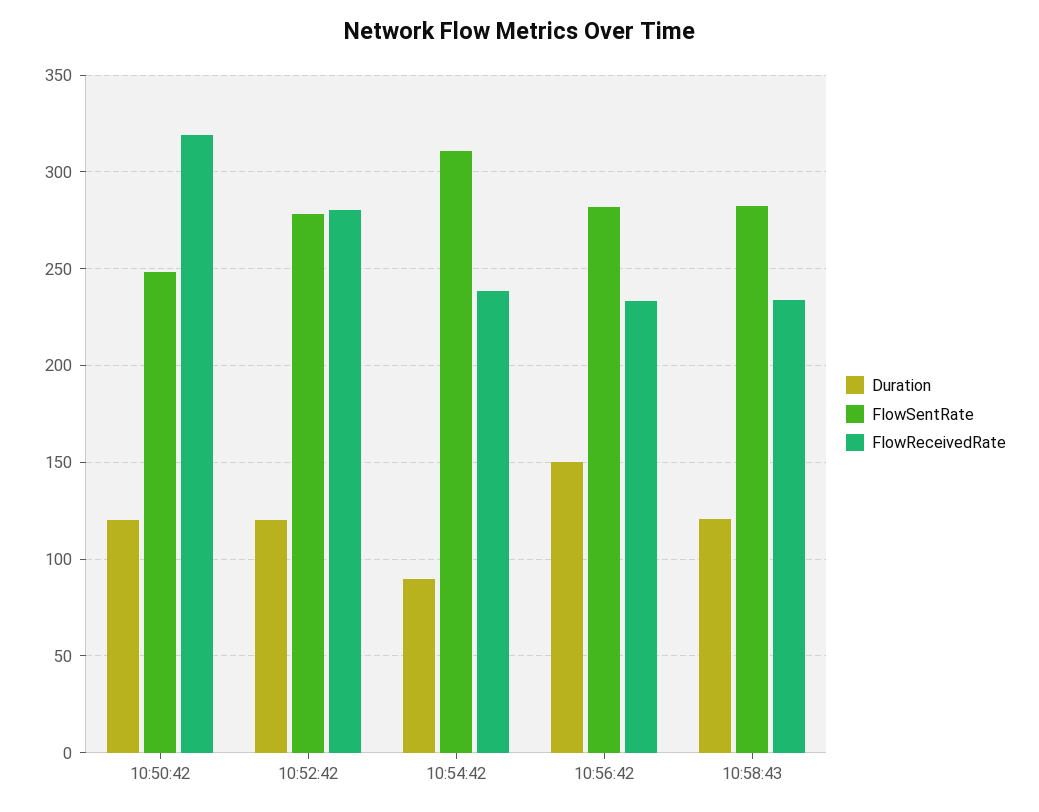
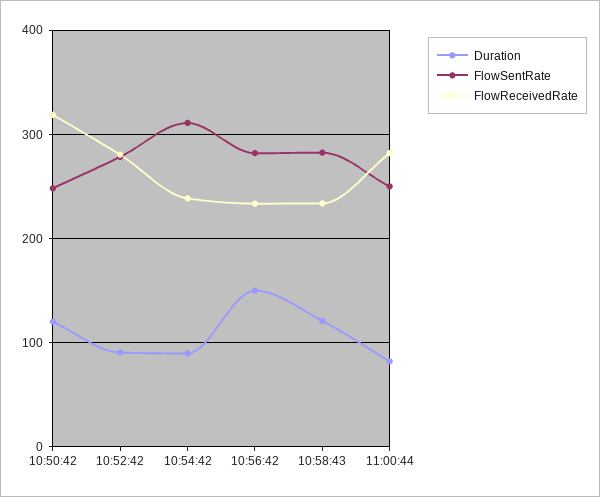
Duration, 10:52:42: 120 -> 90
Duration, 11:00:44: none -> 80
FlowSentRate, 11:00:44: none -> 250
FlowReceivedRate, 11:00:44: none -> 280

